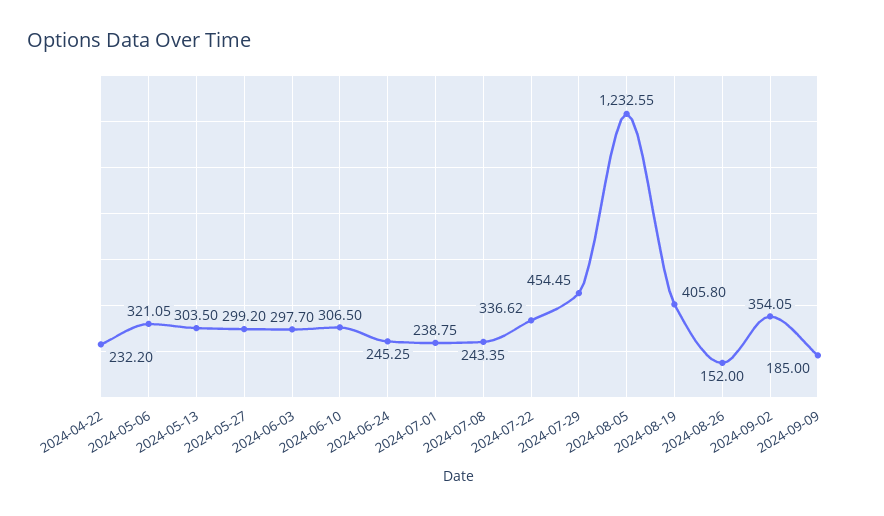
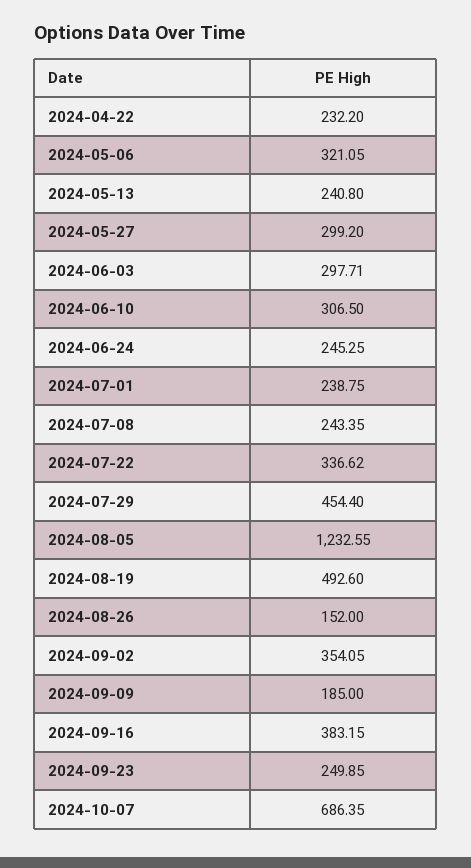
2024-05-13: 303.5 -> 240.8
2024-06-03: 297.7 -> 297.71
2024-07-29: 454.45 -> 454.4
2024-08-19: 405.8 -> 492.6
2024-09-16: none -> 383.15
2024-09-23: none -> 249.85
2024-10-07: none -> 686.35

